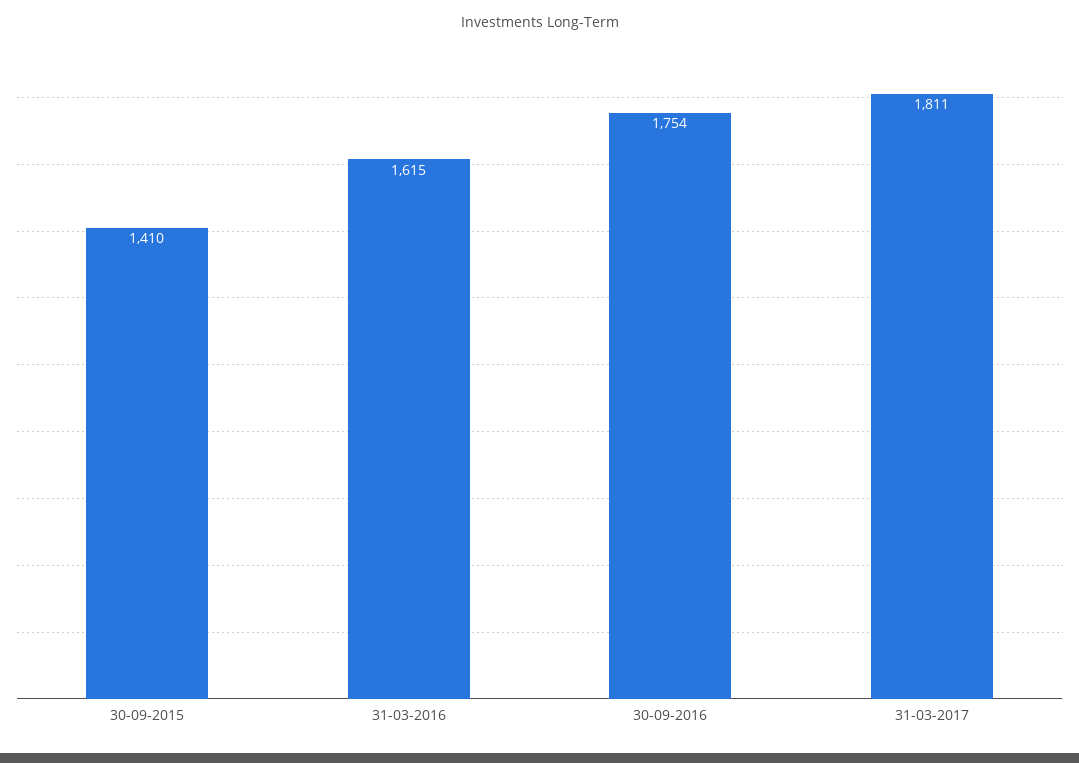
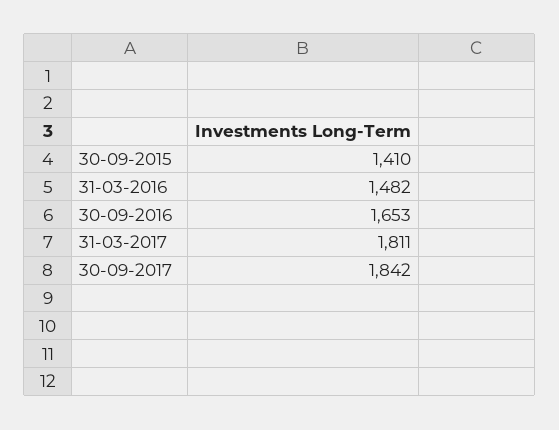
31-03-2016: 1615 -> 1482
30-09-2016: 1754 -> 1653
30-09-2017: none -> 1842

